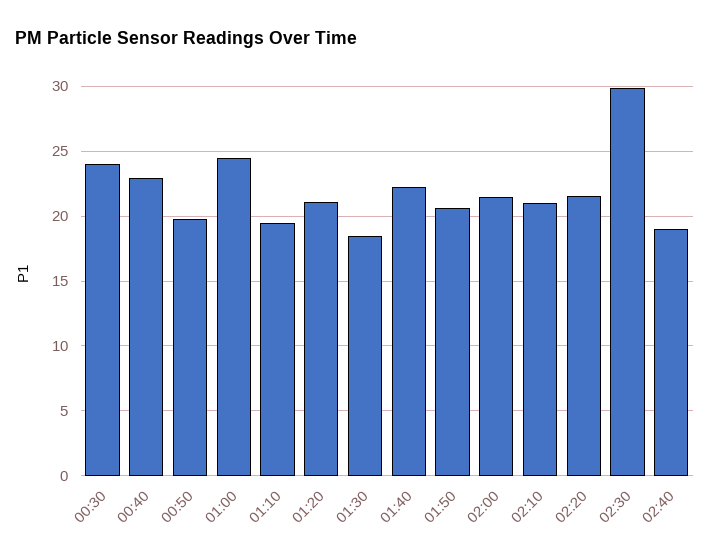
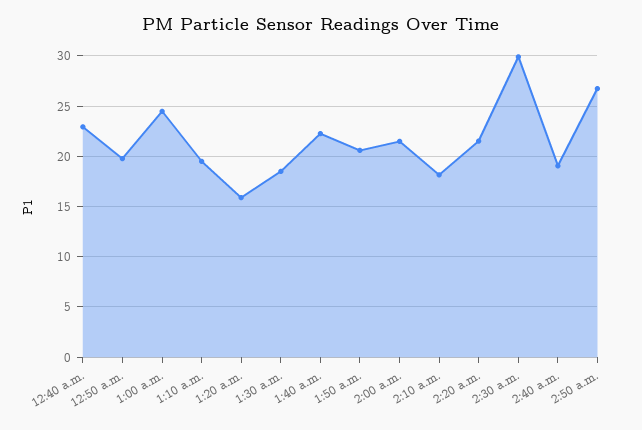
00:30: 24 -> none
01:20: 21 -> 16
02:10: 21 -> 18
2:50 a.m.: none -> 27

